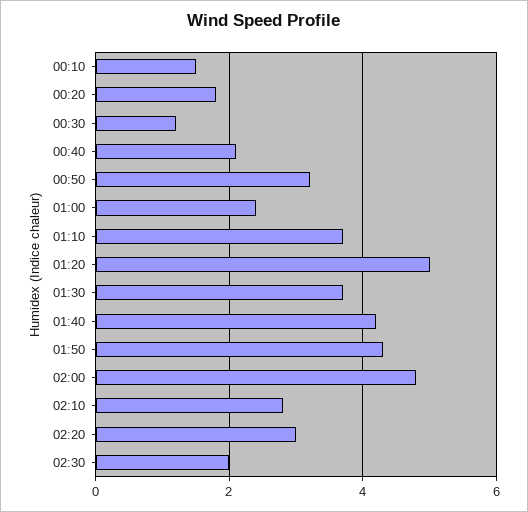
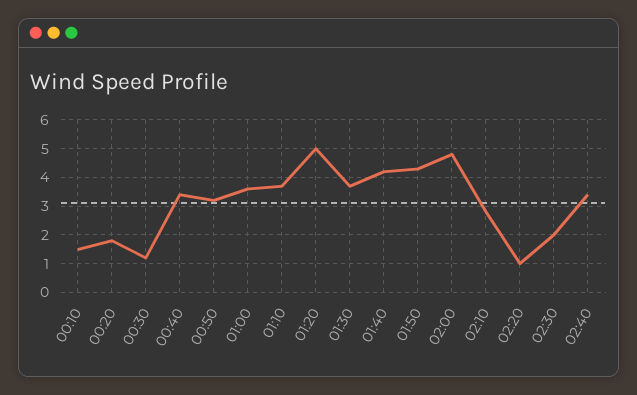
00:40: 2 -> 3.5
01:00: 2.5 -> 3.5
02:20: 3 -> 1
02:40: none -> 3.5

